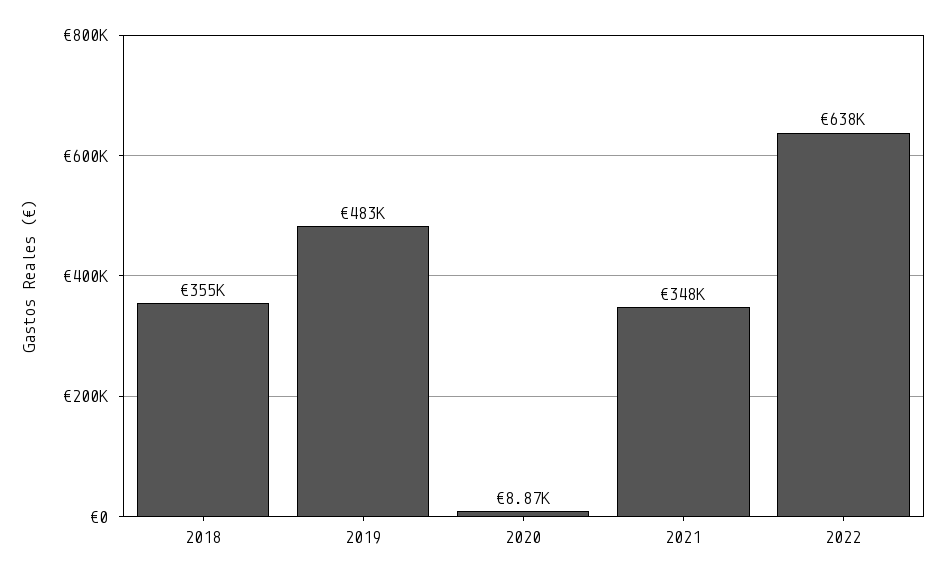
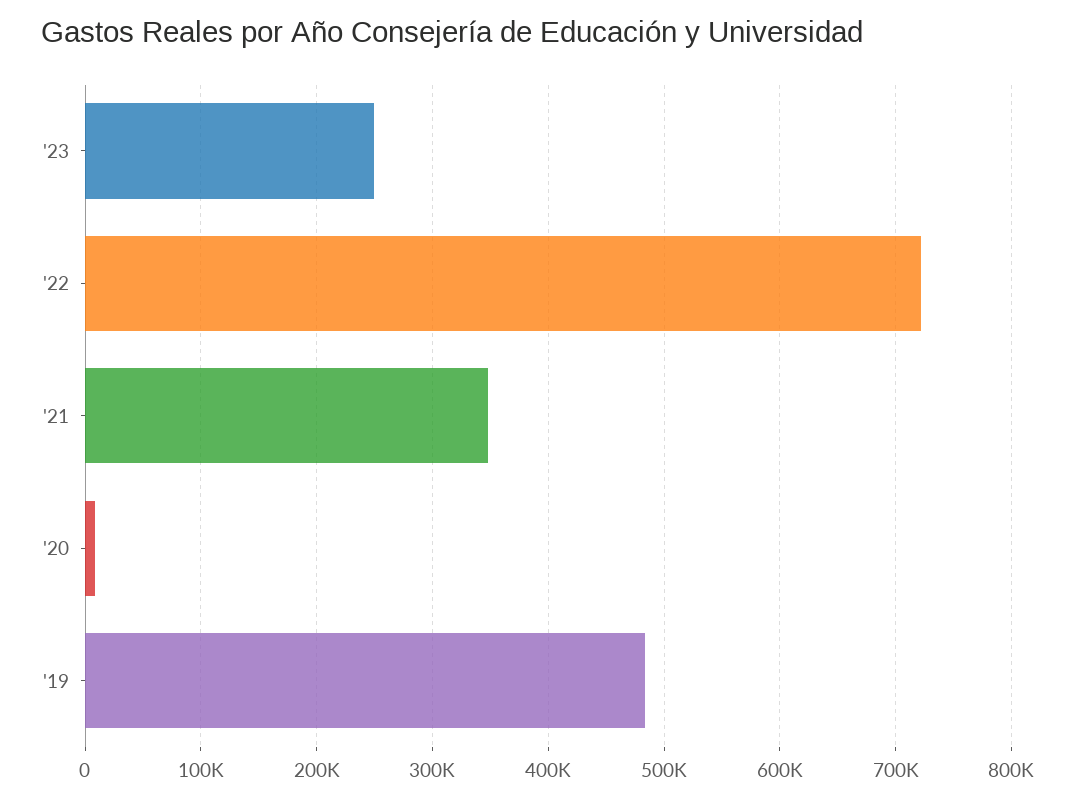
2018: 355000 -> none
2022: 638000 -> 720000
'23: none -> 250000

